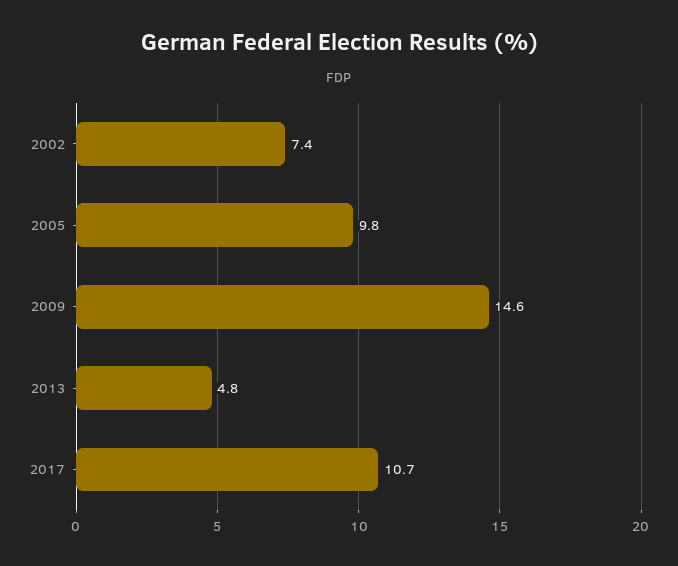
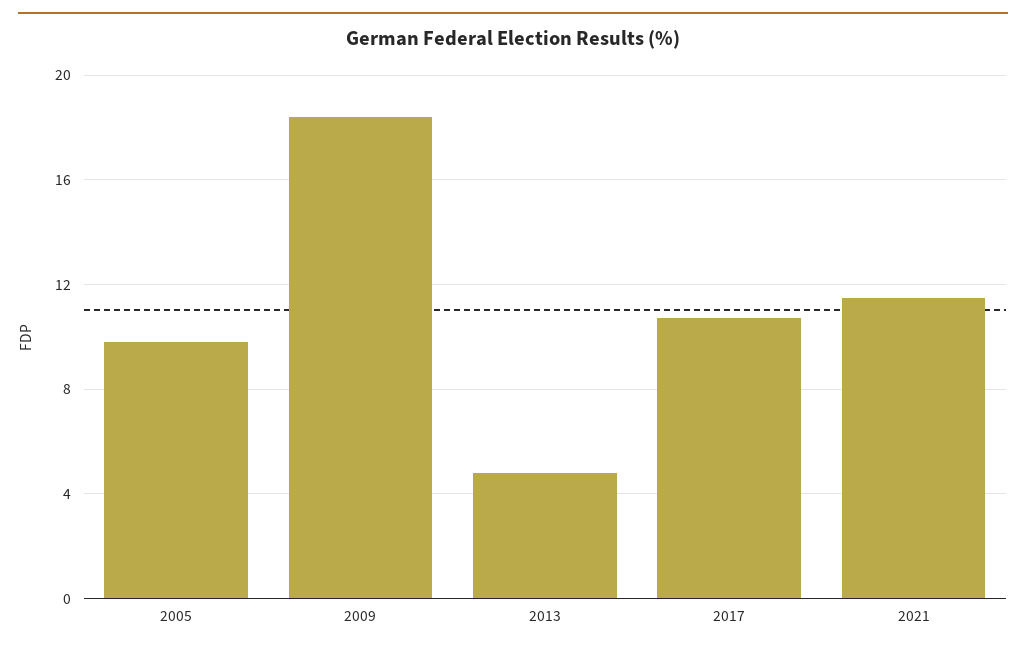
2002: 7.4 -> none
2009: 14.6 -> 18.5
2021: none -> 11.5

